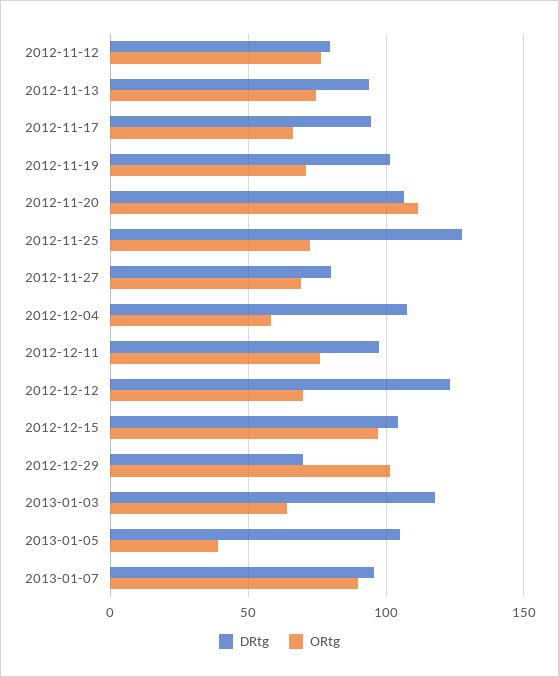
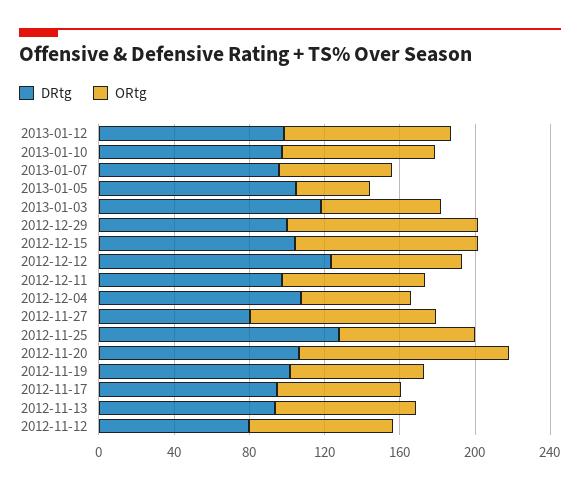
ORtg, 2012-11-27: 70 -> 100
DRtg, 2012-12-29: 70 -> 100
ORtg, 2013-01-07: 90 -> 60
DRtg, 2013-01-12: none -> 100
ORtg, 2013-01-12: none -> 90
DRtg, 2013-01-10: none -> 100
ORtg, 2013-01-10: none -> 80

